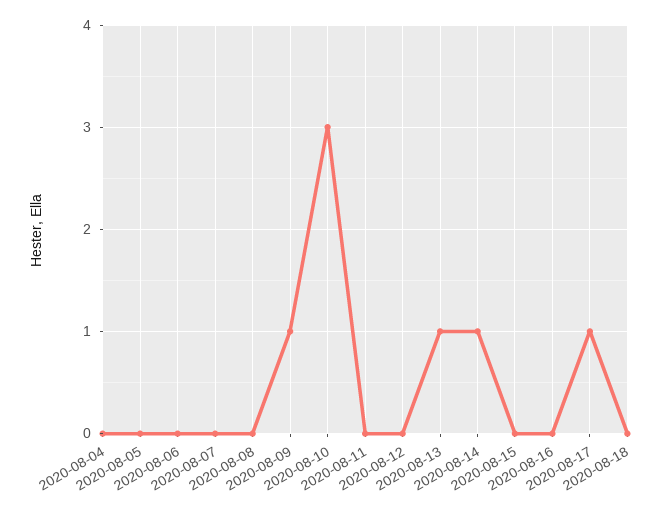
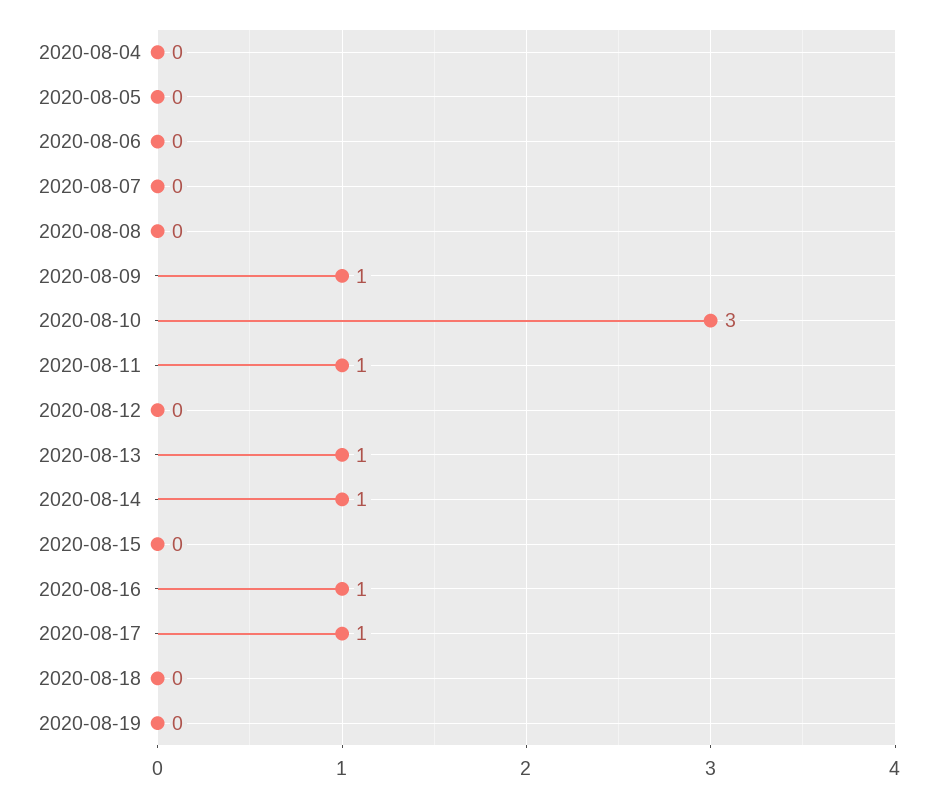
2020-08-11: 0 -> 1
2020-08-16: 0 -> 1
2020-08-19: none -> 0

